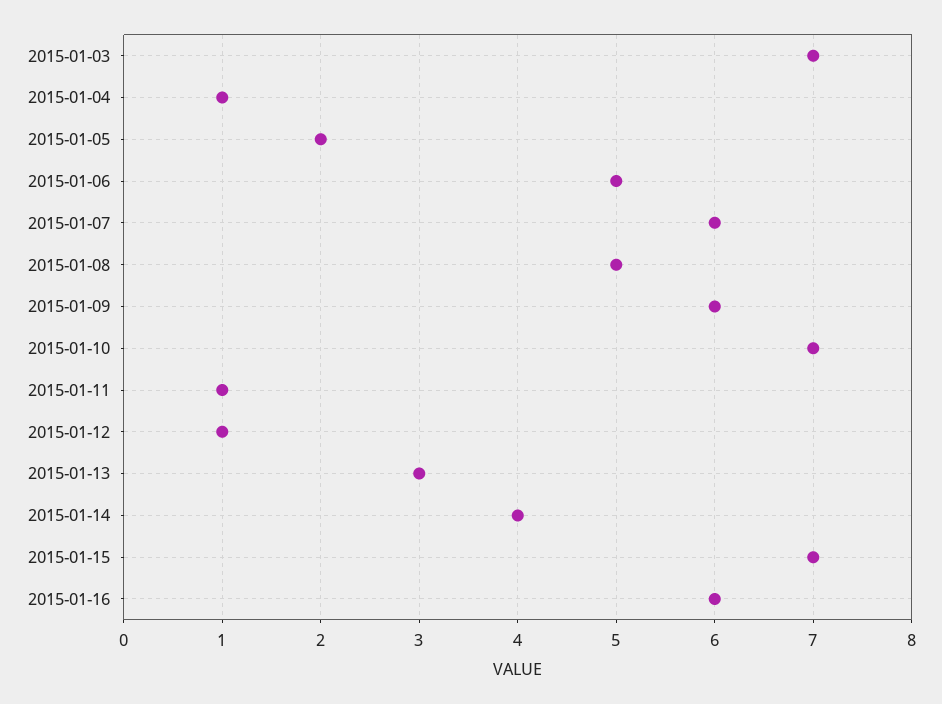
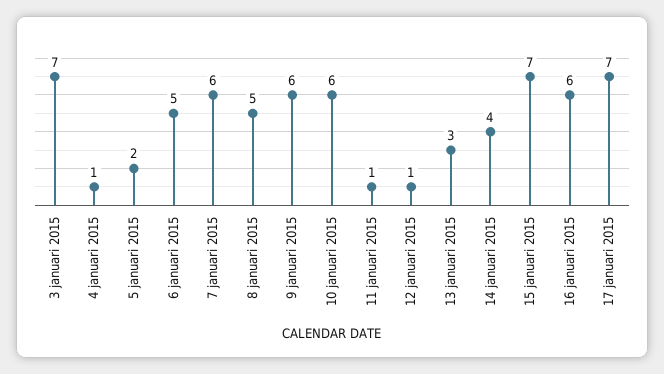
2015-01-10: 7 -> 6
17 januari 2015: none -> 7

